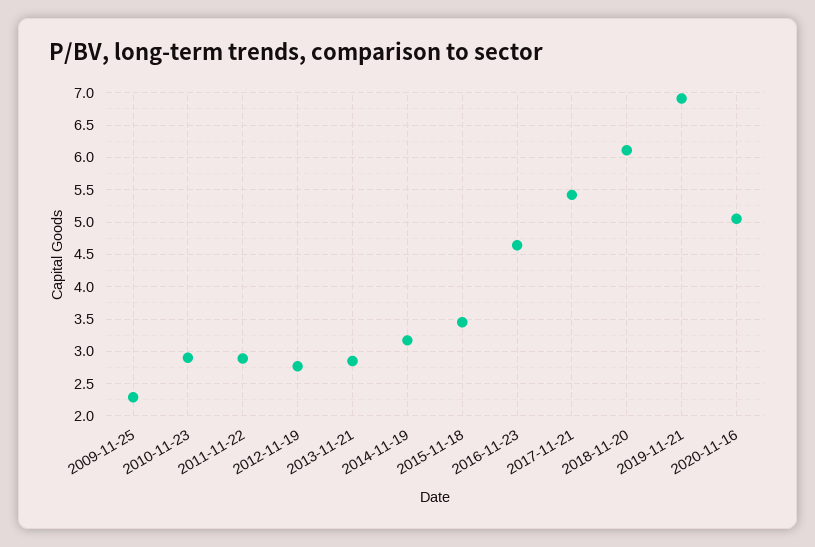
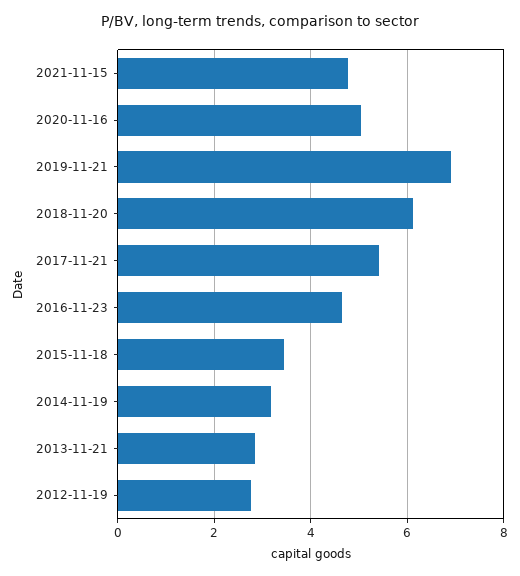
2009-11-25: 2.3 -> none
2010-11-23: 2.9 -> none
2011-11-22: 2.9 -> none
2021-11-15: none -> 4.8

